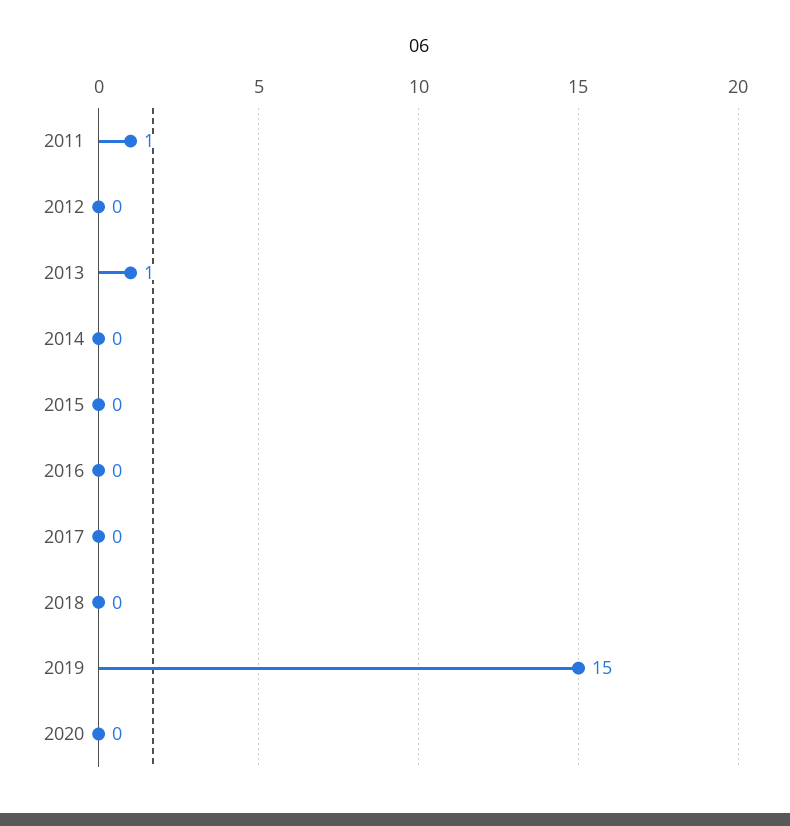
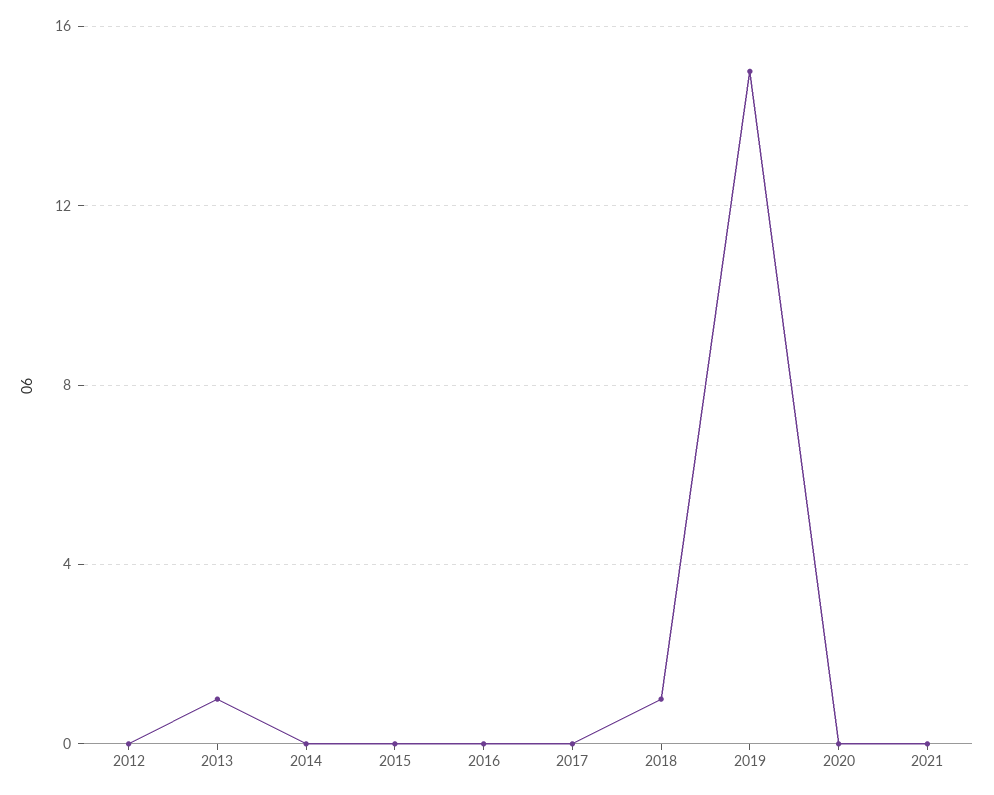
2011: 1 -> none
2018: 0 -> 1
2021: none -> 0

